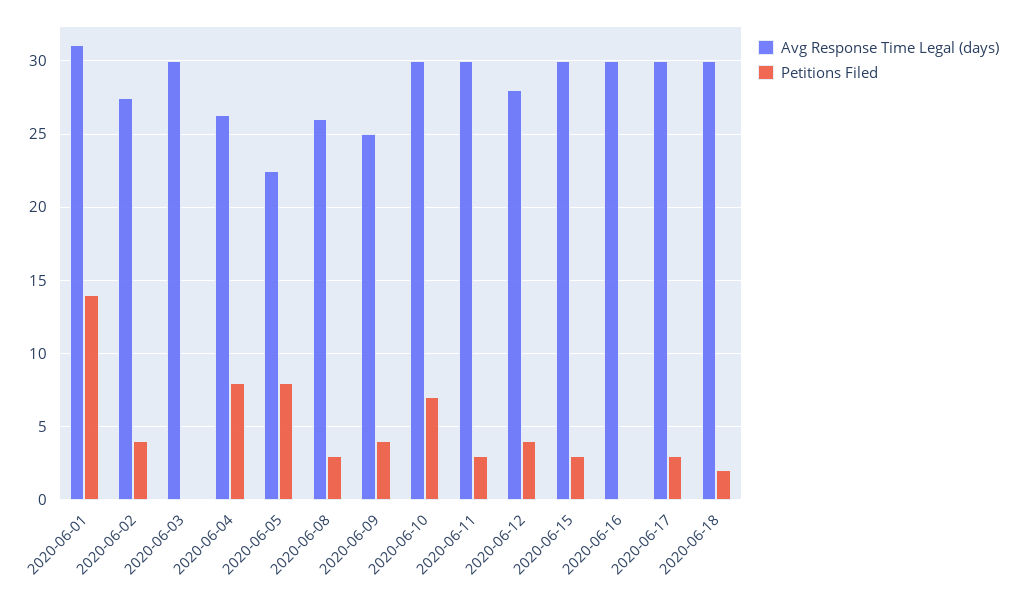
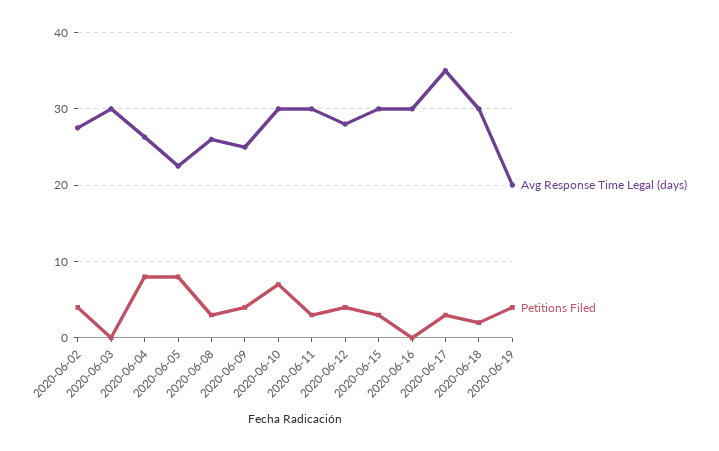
Avg Response Time Legal (days), 2020-06-01: 31 -> none
Petitions Filed, 2020-06-01: 14 -> none
Avg Response Time Legal (days), 2020-06-17: 30 -> 35
Avg Response Time Legal (days), 2020-06-19: none -> 20
Petitions Filed, 2020-06-19: none -> 4

